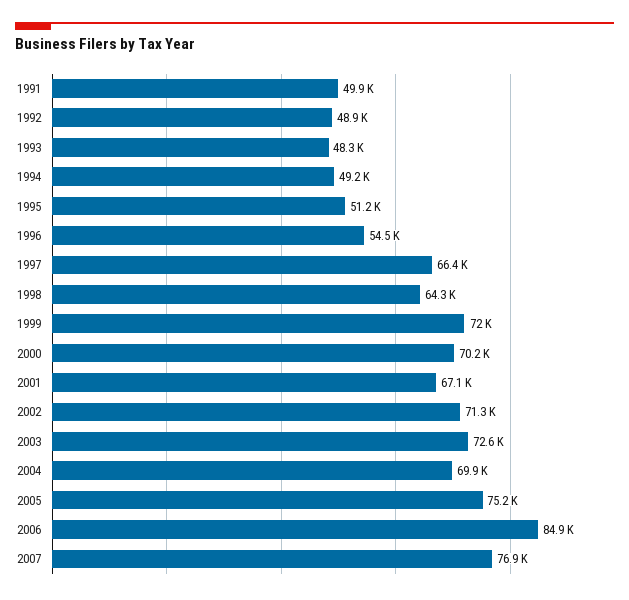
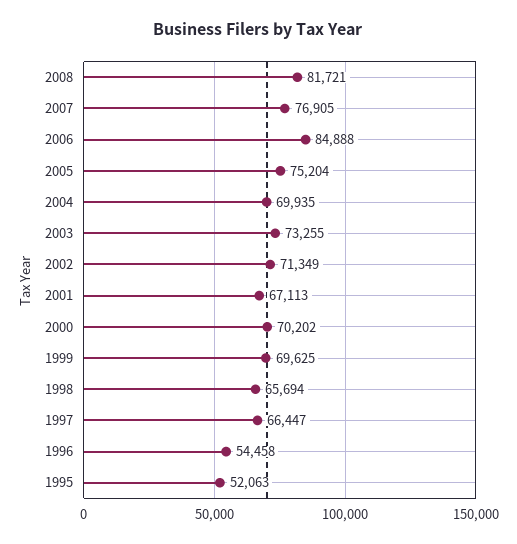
1991: 49900 -> none
1992: 48900 -> none
1993: 48300 -> none
1994: 49200 -> none
1995: 51200 -> 52063
1998: 64300 -> 65694
1999: 72000 -> 69625
2003: 72600 -> 73255
2008: none -> 81721

